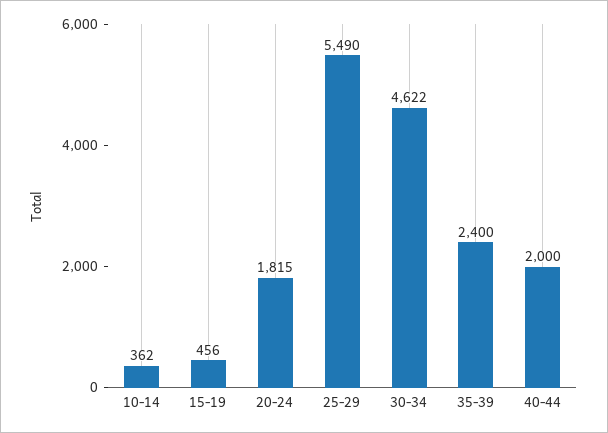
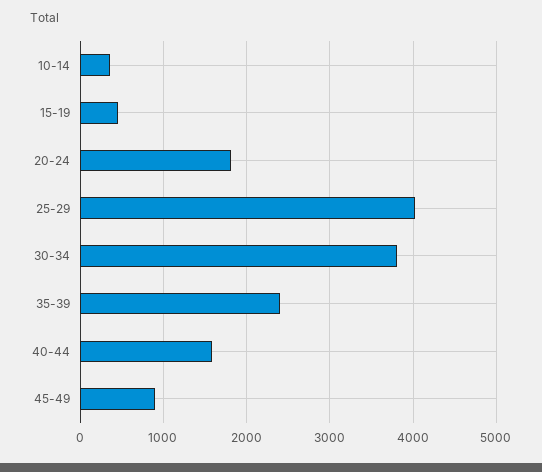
25-29: 5490 -> 4000
30-34: 4622 -> 3800
40-44: 2000 -> 1600
45-49: none -> 900

